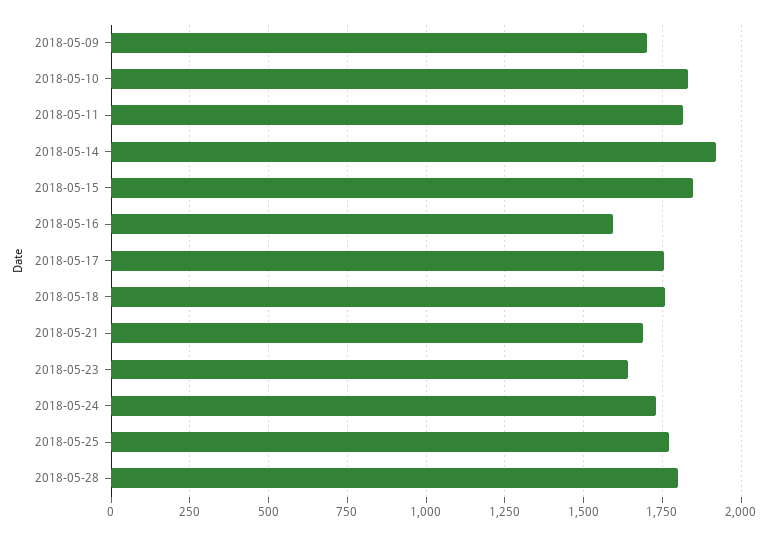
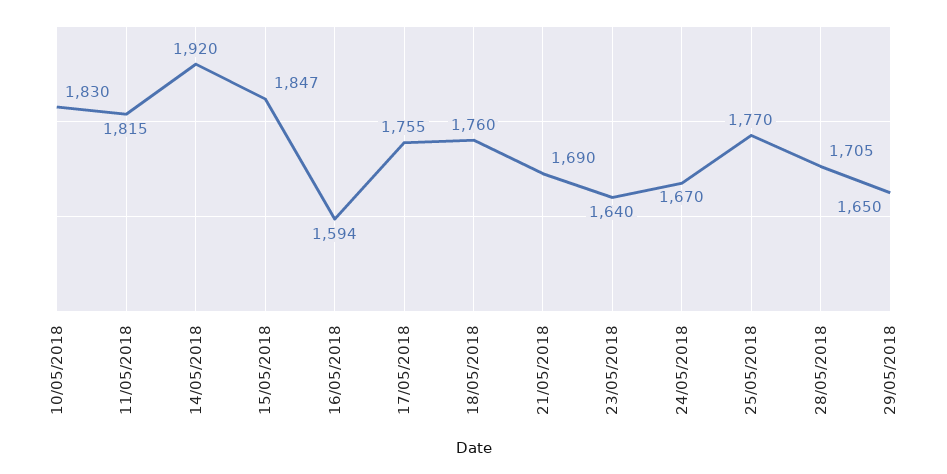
2018-05-09: 1700 -> none
2018-05-24: 1725 -> 1670
2018-05-28: 1800 -> 1705
29/05/2018: none -> 1650

